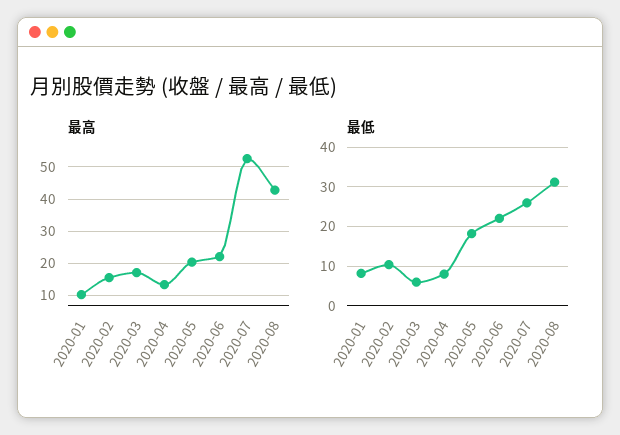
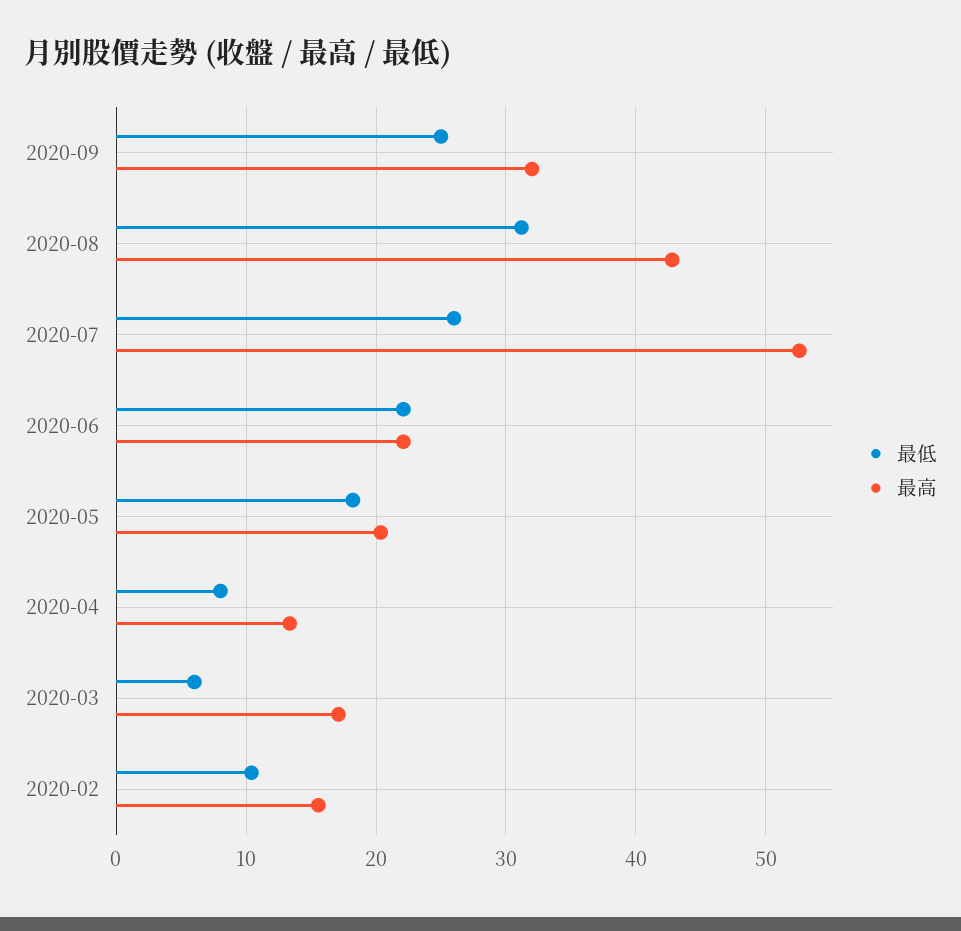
最高, 2020-01: 10 -> none
最低, 2020-01: 8 -> none
最低, 2020-09: none -> 25
最高, 2020-09: none -> 32

